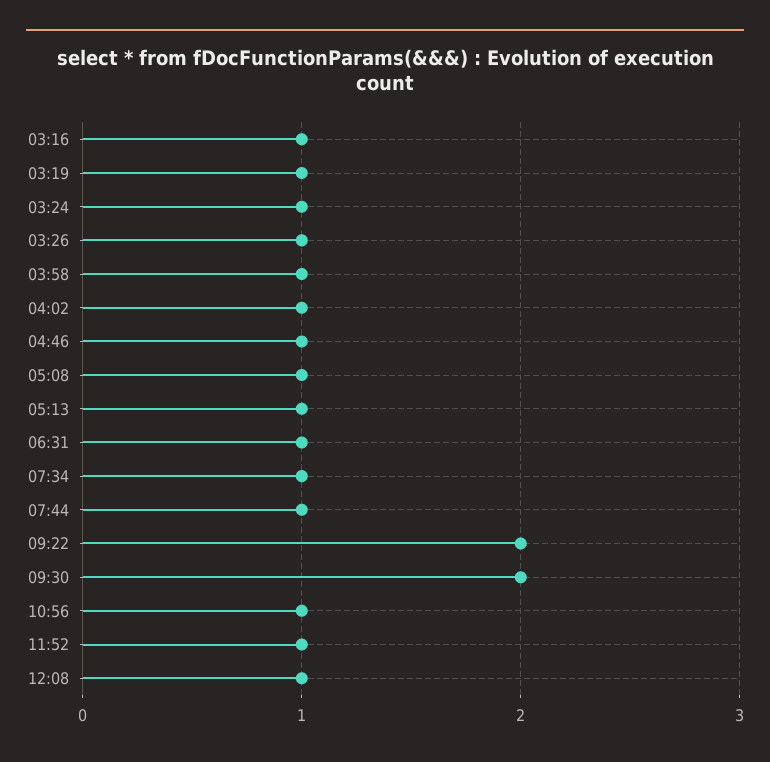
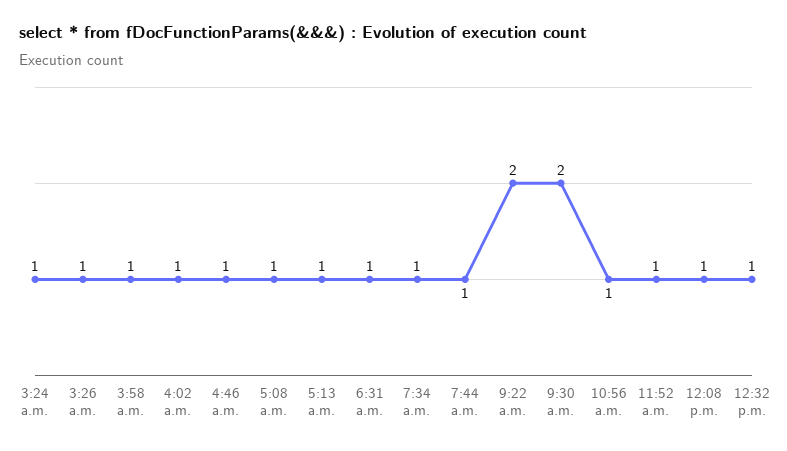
03:16: 1 -> none
03:19: 1 -> none
12:32 p.m.: none -> 1

